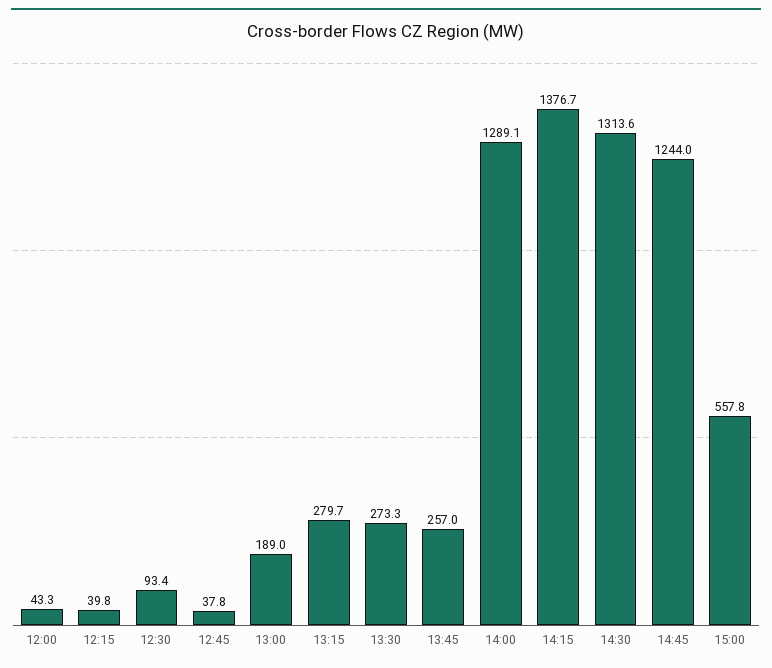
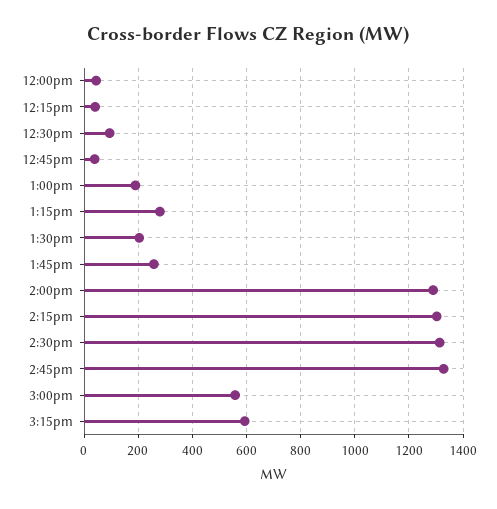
13:30: 273.3 -> 200
14:15: 1376.7 -> 1300
14:45: 1244 -> 1325
3:15pm: none -> 600

